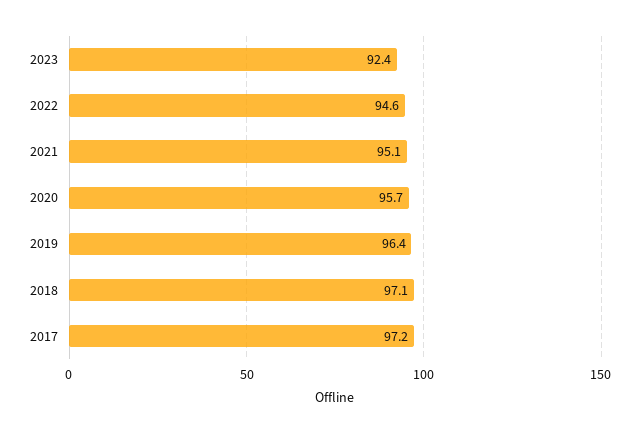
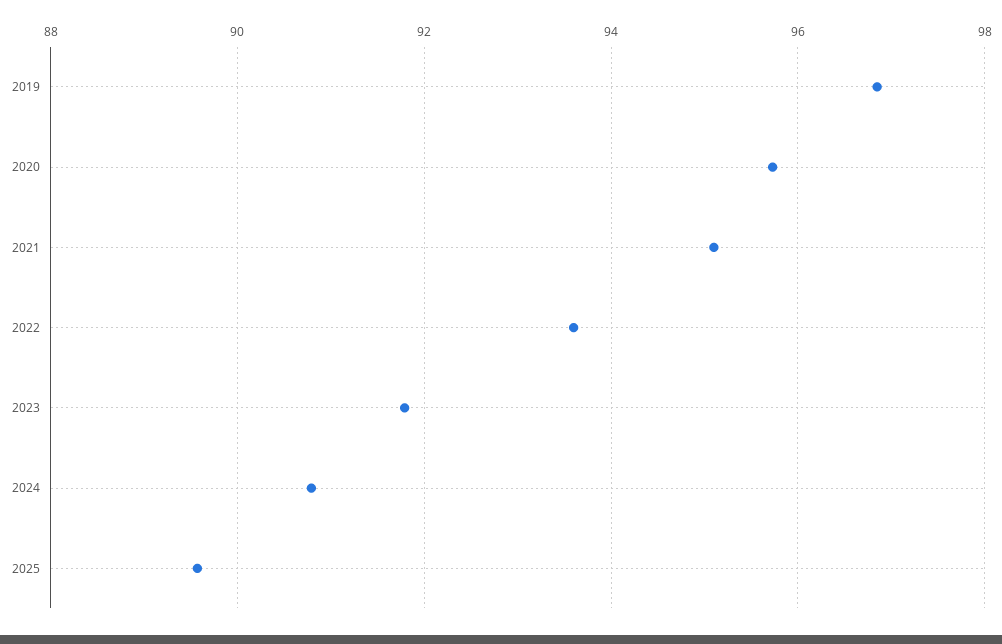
2023: 92.4 -> 91.8
2022: 94.6 -> 93.6
2019: 96.4 -> 96.8
2018: 97.1 -> none
2017: 97.2 -> none
2024: none -> 90.8
2025: none -> 89.6

